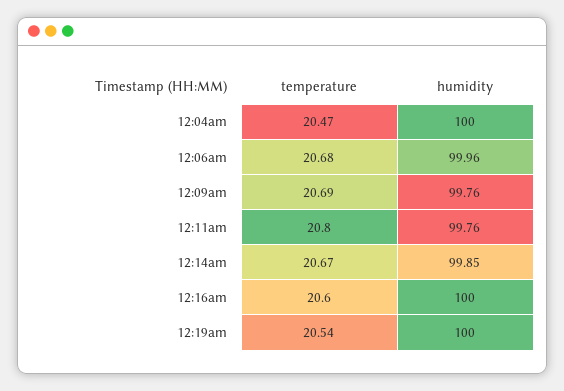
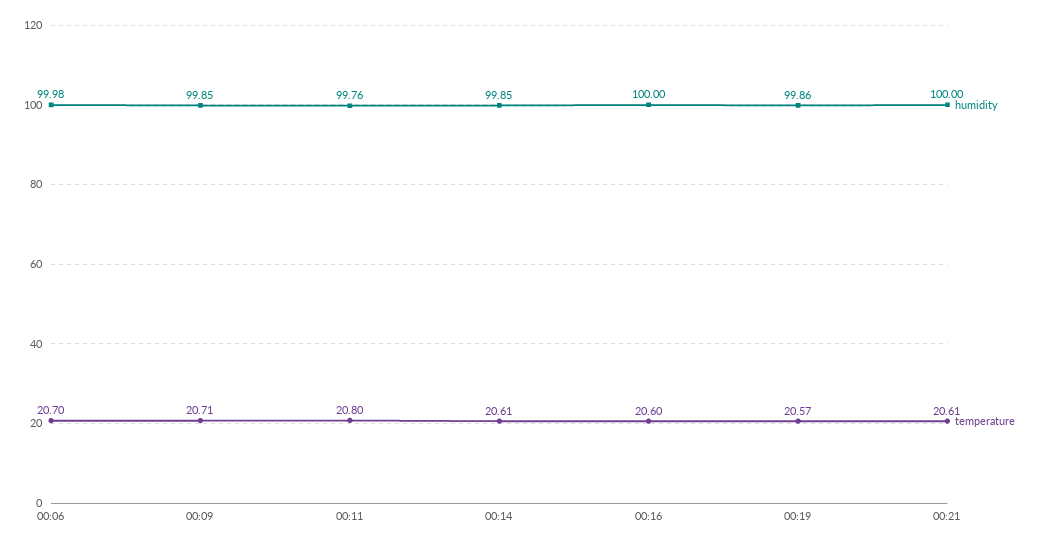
temperature, 12:04am: 20.47 -> none
humidity, 12:04am: 100 -> none
temperature, 12:06am: 20.68 -> 20.7
humidity, 12:06am: 99.96 -> 99.98
temperature, 12:09am: 20.69 -> 20.71
humidity, 12:09am: 99.76 -> 99.85
temperature, 12:14am: 20.67 -> 20.61
temperature, 12:19am: 20.54 -> 20.57
humidity, 12:19am: 100 -> 99.86
humidity, 00:21: none -> 100
temperature, 00:21: none -> 20.61

